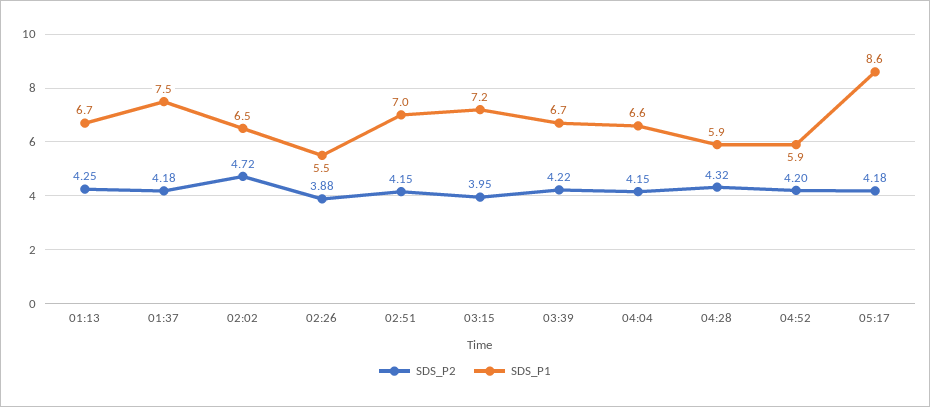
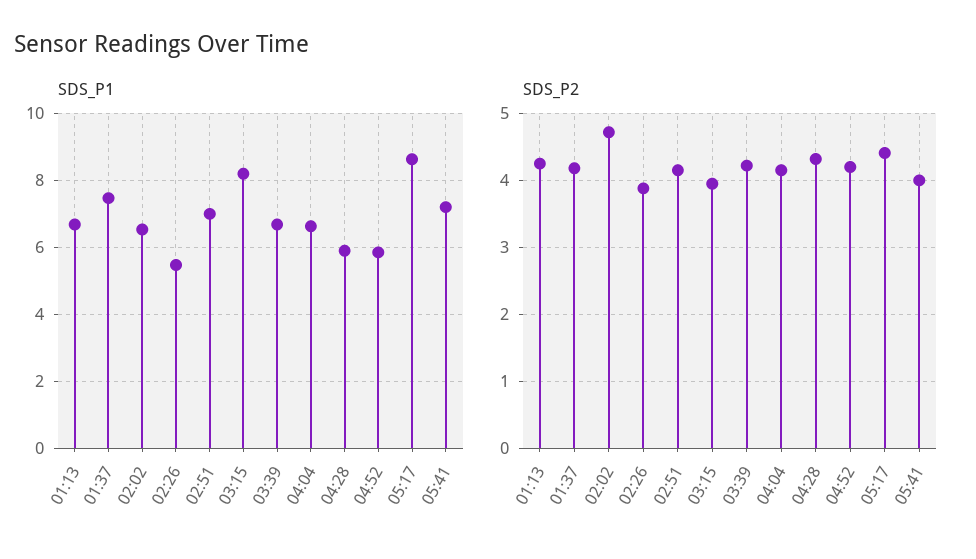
SDS_P1, 03:15: 7.2 -> 8.2
SDS_P2, 05:17: 4.18 -> 4.4
SDS_P1, 05:41: none -> 7.2
SDS_P2, 05:41: none -> 4

